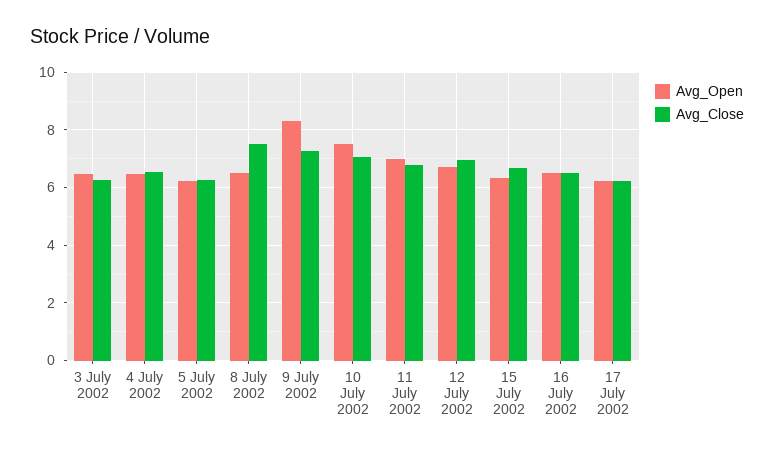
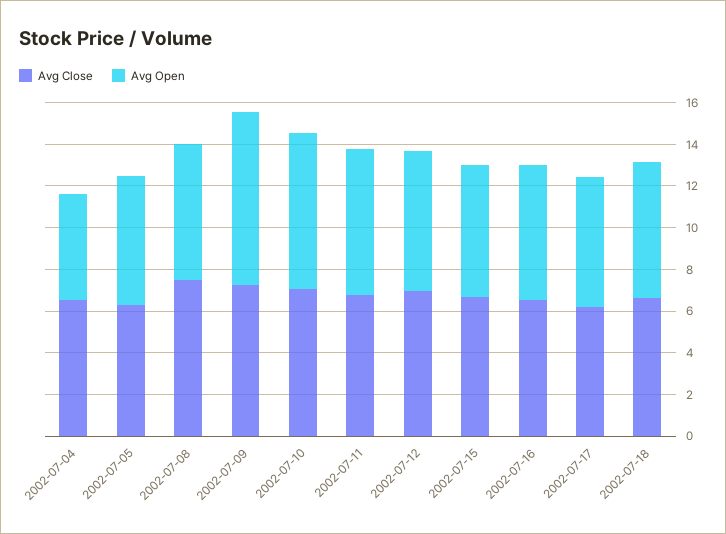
Avg_Open, 3 July 2002: 6.5 -> none
Avg_Close, 3 July 2002: 6.25 -> none
Avg_Open, 4 July 2002: 6.5 -> 5
Avg_Close, 2002-07-18: none -> 6.5
Avg_Open, 2002-07-18: none -> 6.5

